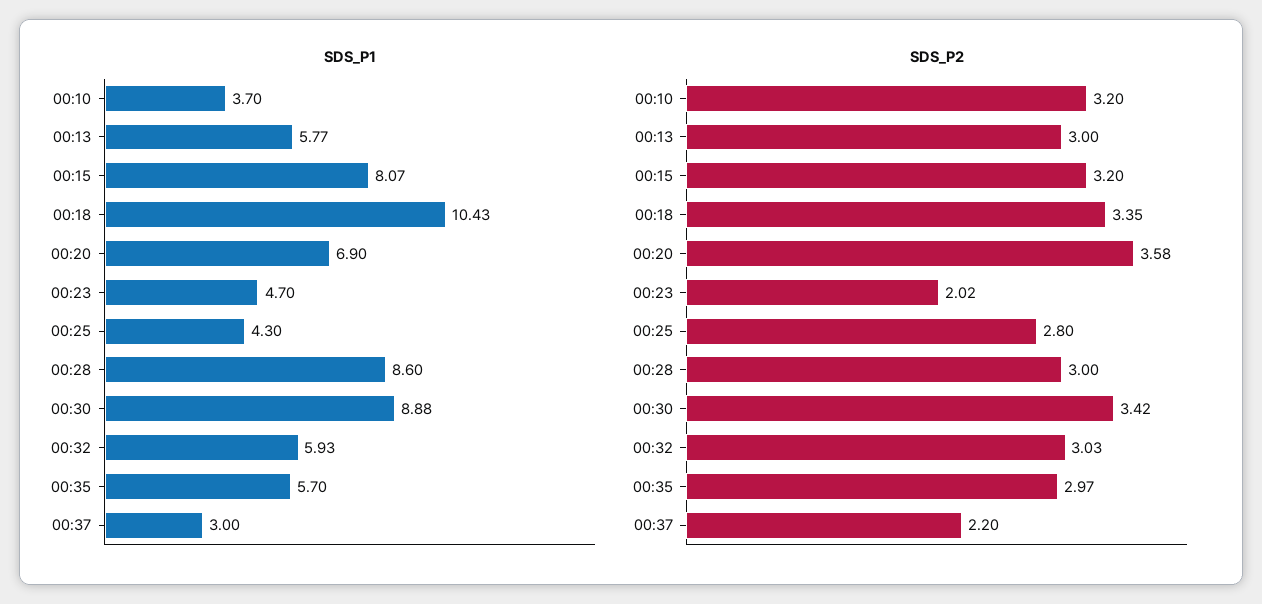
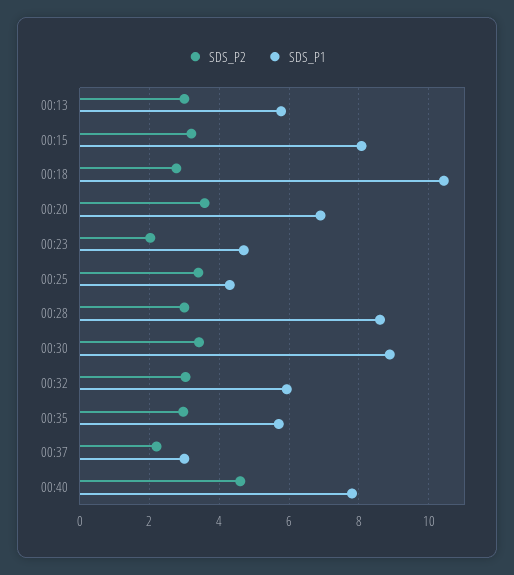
SDS_P1, 00:10: 3.7 -> none
SDS_P2, 00:10: 3.2 -> none
SDS_P2, 00:18: 3.35 -> 2.8
SDS_P2, 00:25: 2.8 -> 3.4
SDS_P2, 00:40: none -> 4.6
SDS_P1, 00:40: none -> 7.8

